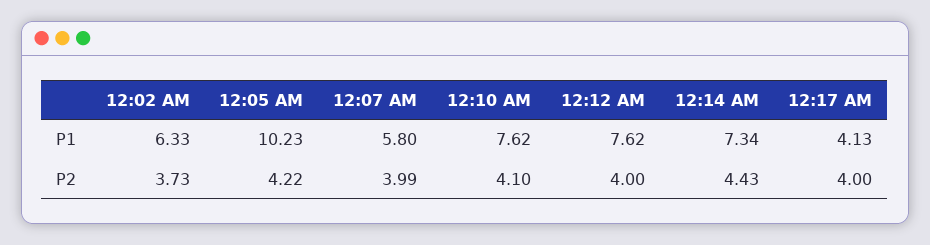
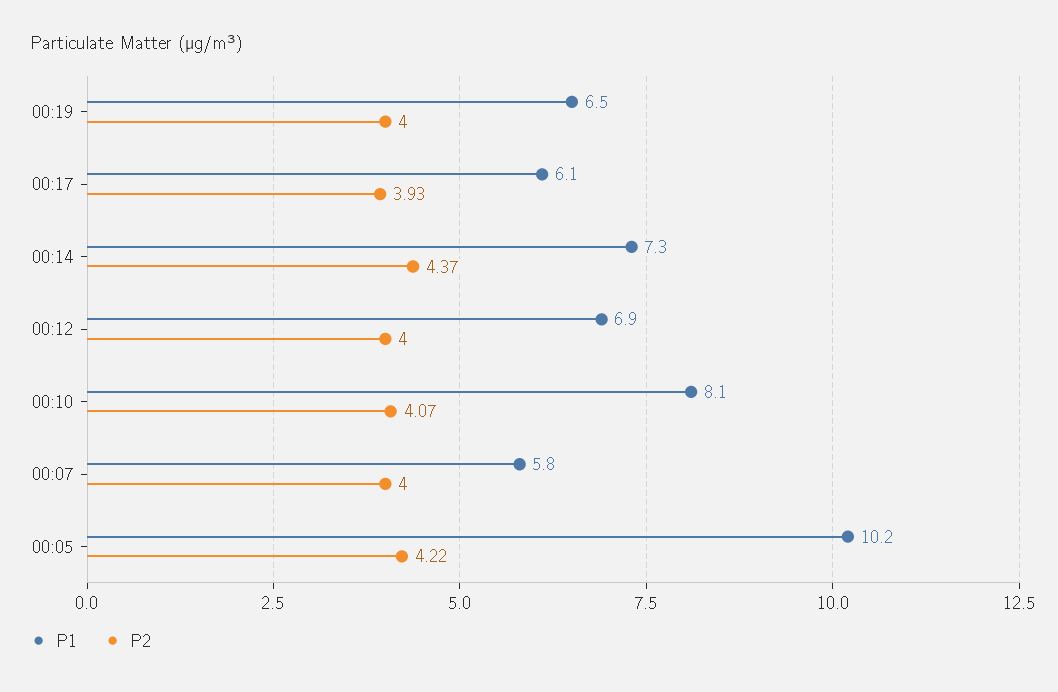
P1, 12:02 AM: 6.33 -> none
P1, 12:10 AM: 7.62 -> 8.1
P1, 12:12 AM: 7.62 -> 6.9
P1, 12:17 AM: 4.13 -> 6.1
P2, 12:02 AM: 3.73 -> none
P2, 12:07 AM: 3.99 -> 4
P2, 12:10 AM: 4.1 -> 4.07
P2, 12:14 AM: 4.43 -> 4.37
P2, 12:17 AM: 4 -> 3.93
P1, 00:19: none -> 6.5
P2, 00:19: none -> 4

